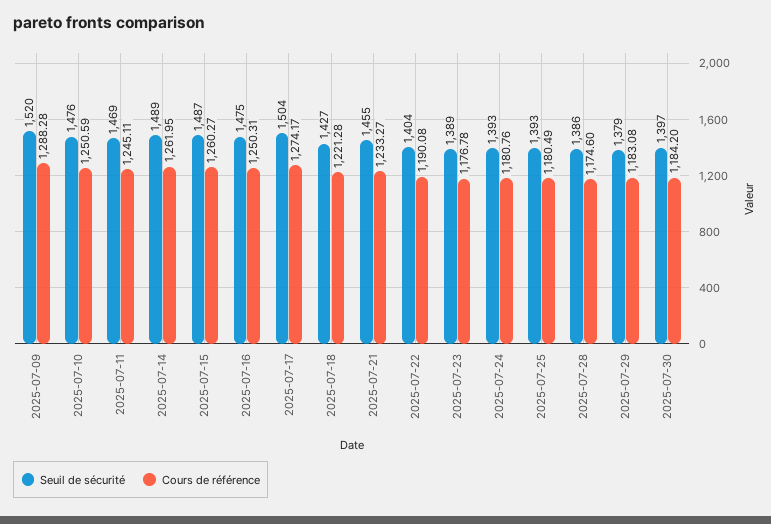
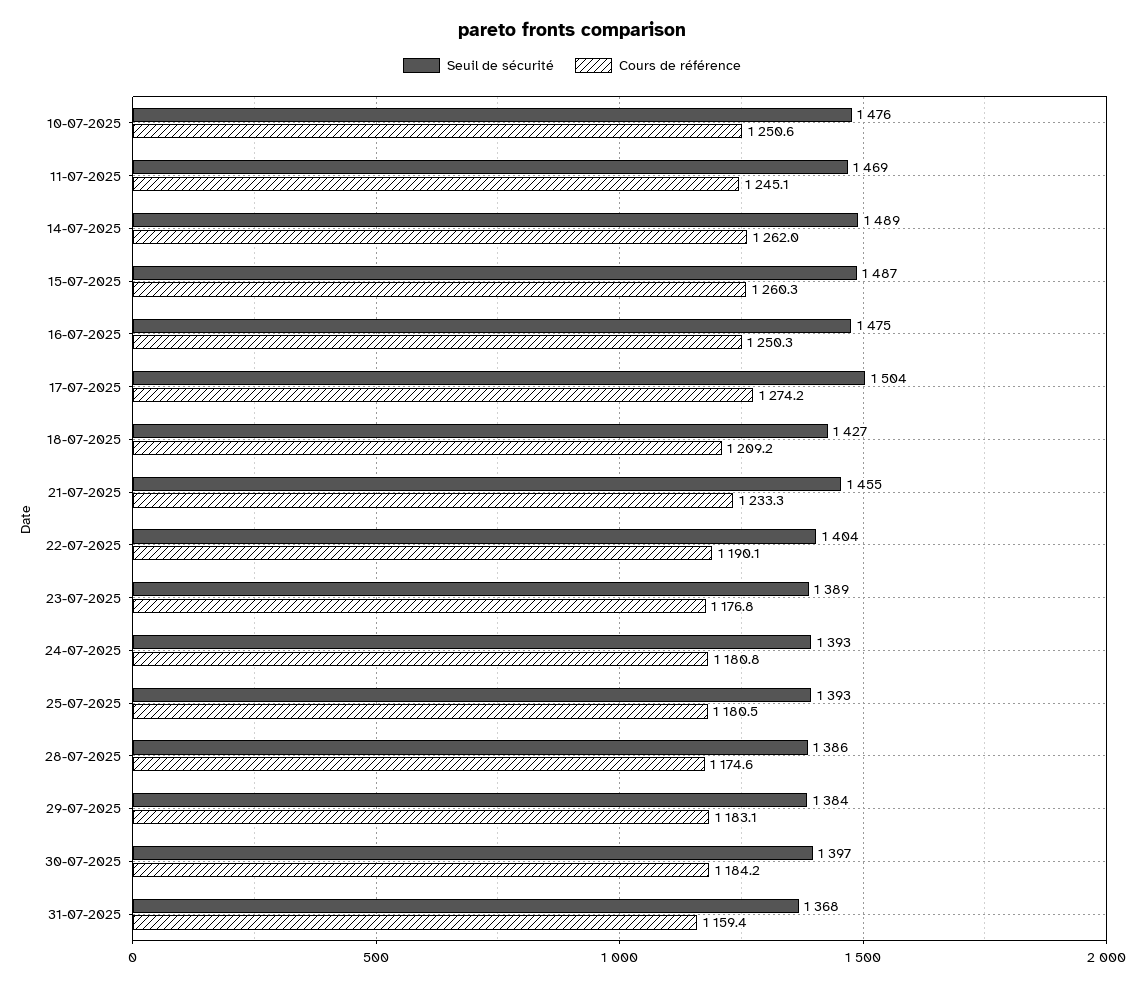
Seuil de sécurité, 2025-07-09: 1520 -> none
Cours de référence, 2025-07-09: 1288.28 -> none
Cours de référence, 2025-07-18: 1221.28 -> 1209.2
Seuil de sécurité, 2025-07-29: 1379 -> 1384
Seuil de sécurité, 31-07-2025: none -> 1368
Cours de référence, 31-07-2025: none -> 1159.4

